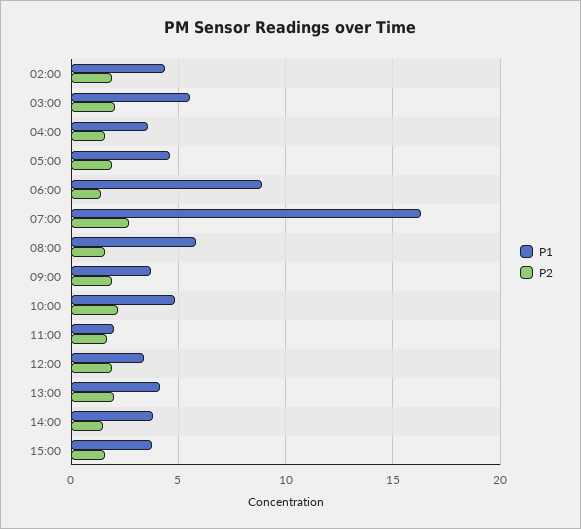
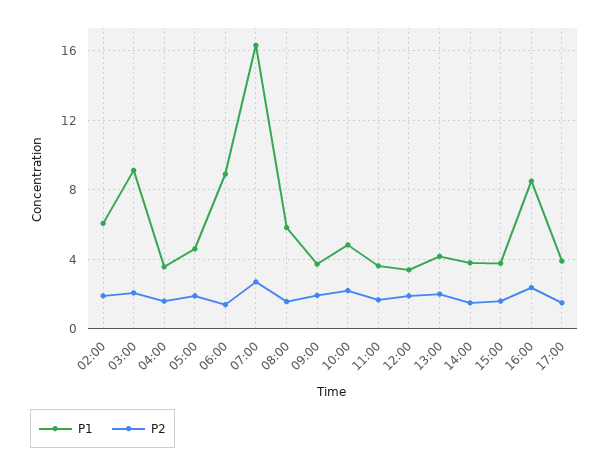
P1, 02:00: 4.5 -> 6
P1, 03:00: 5.5 -> 9
P1, 11:00: 2 -> 3.5
P1, 16:00: none -> 8.5
P2, 16:00: none -> 2.5
P1, 17:00: none -> 4
P2, 17:00: none -> 1.5

